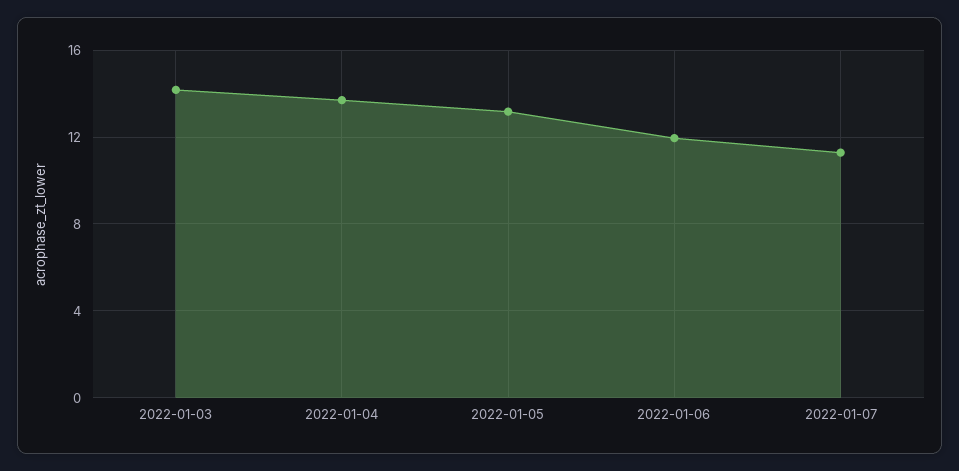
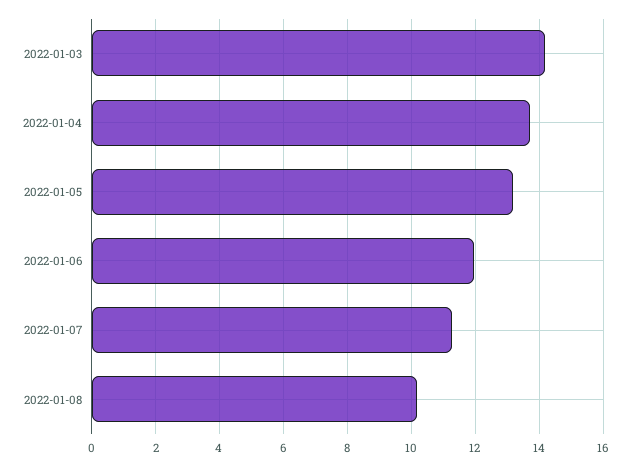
2022-01-08: none -> 10.2

